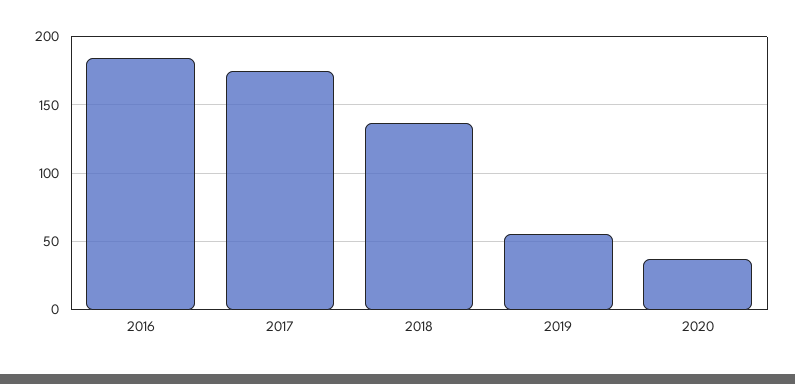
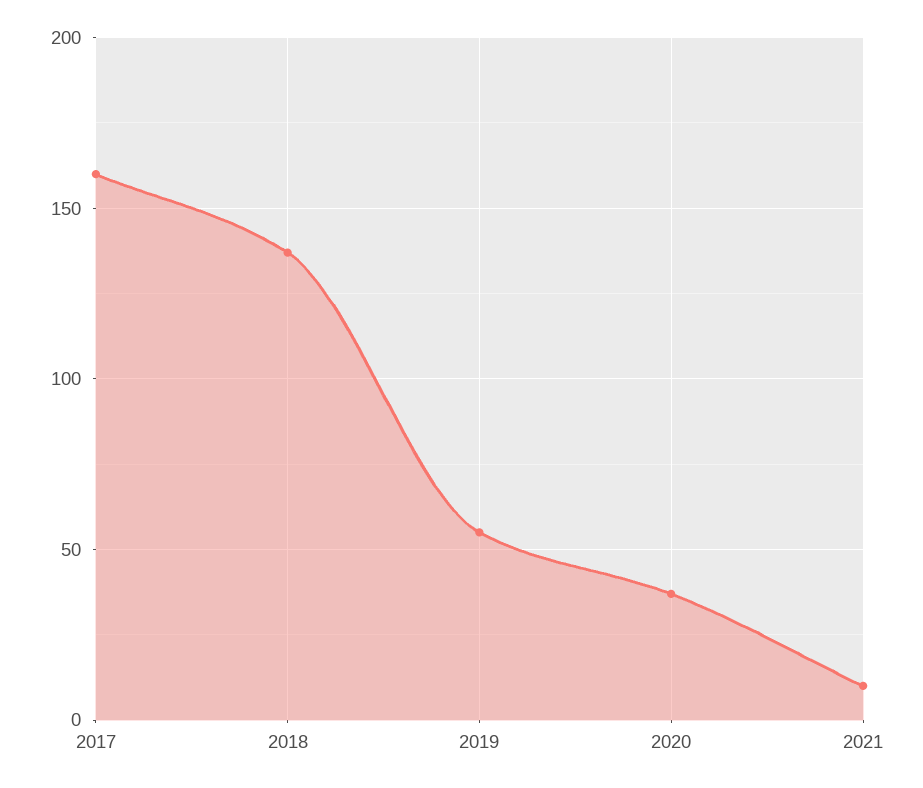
2016: 185 -> none
2017: 175 -> 160
2021: none -> 10

